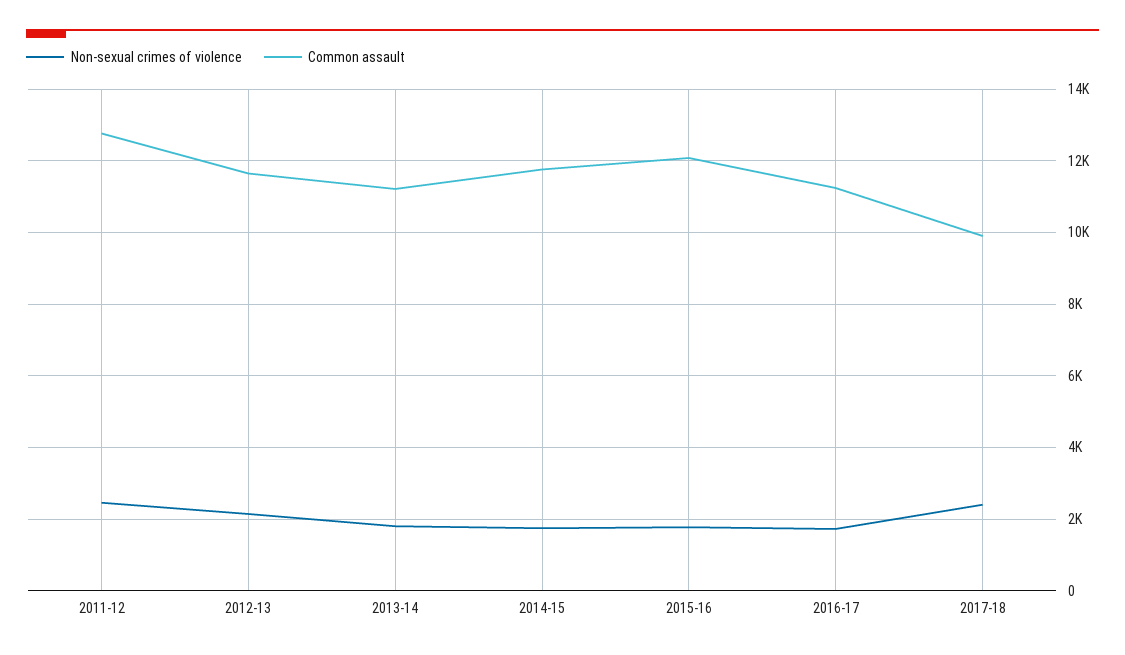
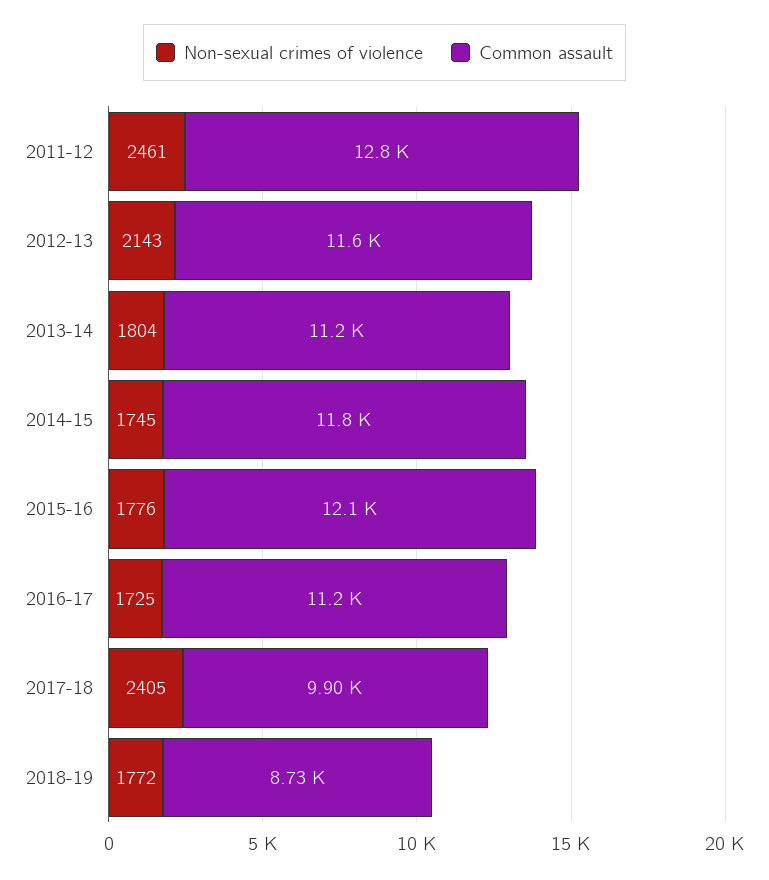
Non-sexual crimes of violence, 2018-19: none -> 1772
Common assault, 2018-19: none -> 8730

